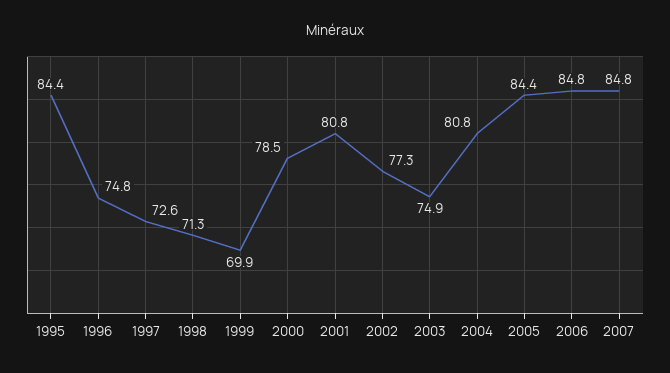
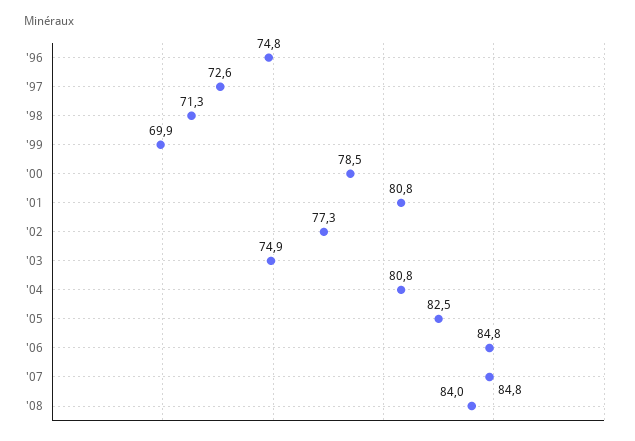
1995: 84.4 -> none
2005: 84.4 -> 82.5
'08: none -> 84

